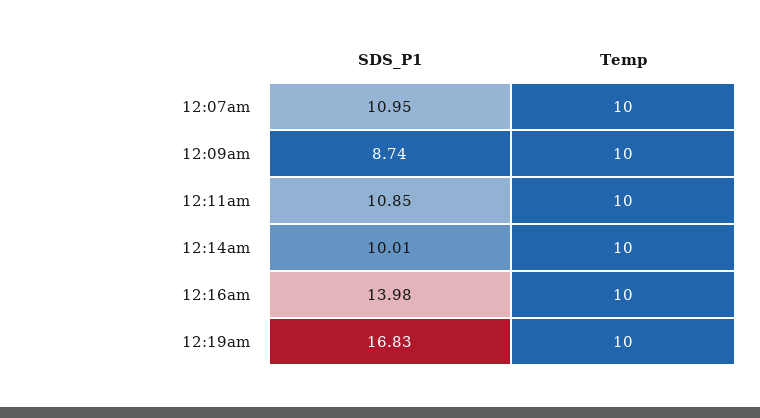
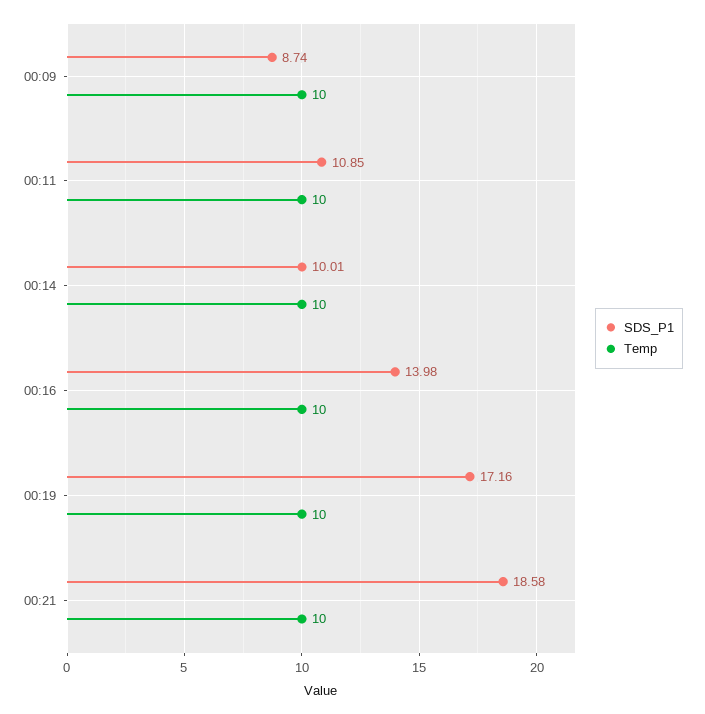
SDS_P1, 12:07am: 10.95 -> none
Temp, 12:07am: 10 -> none
SDS_P1, 12:19am: 16.83 -> 17.16
SDS_P1, 00:21: none -> 18.58
Temp, 00:21: none -> 10

